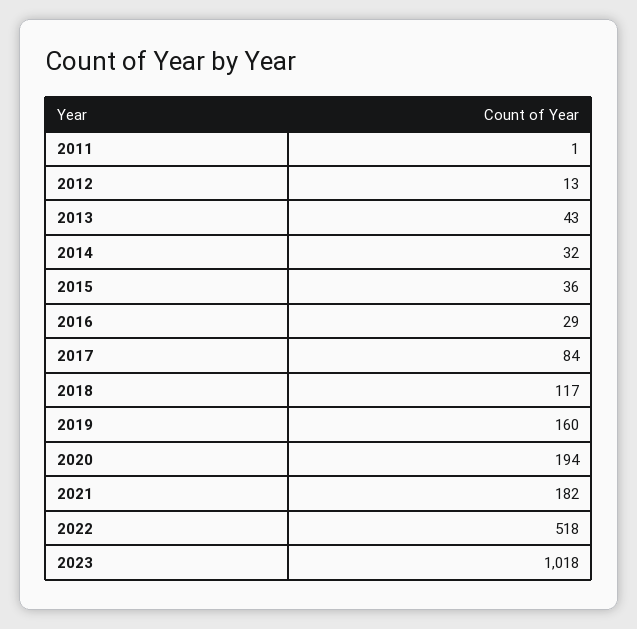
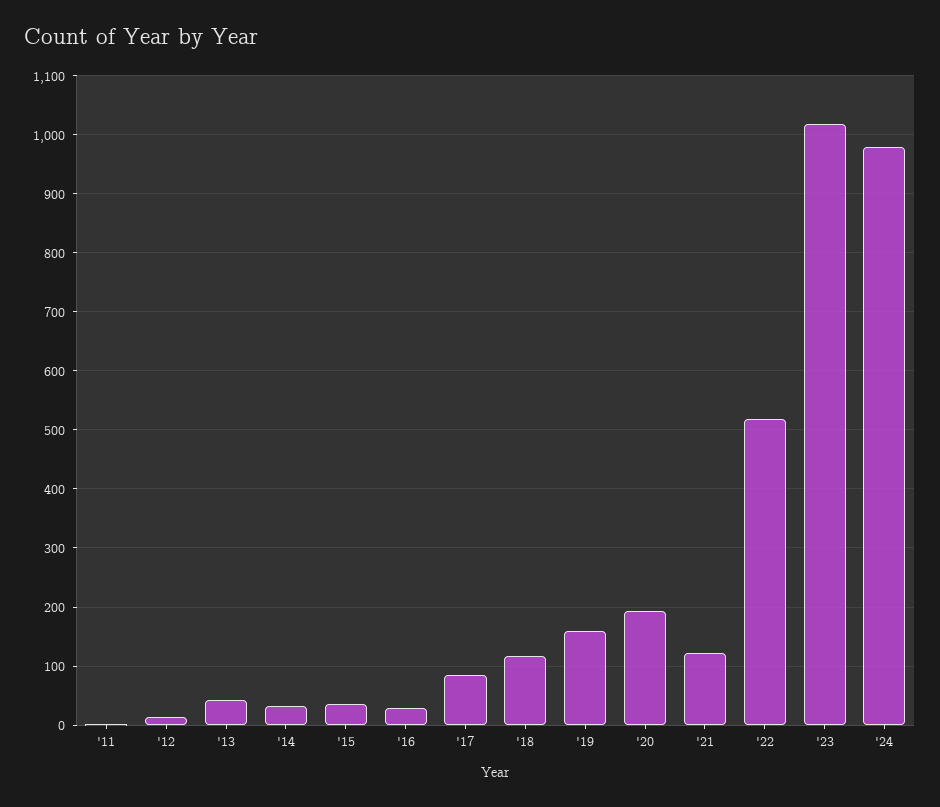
2021: 182 -> 120
'24: none -> 980

